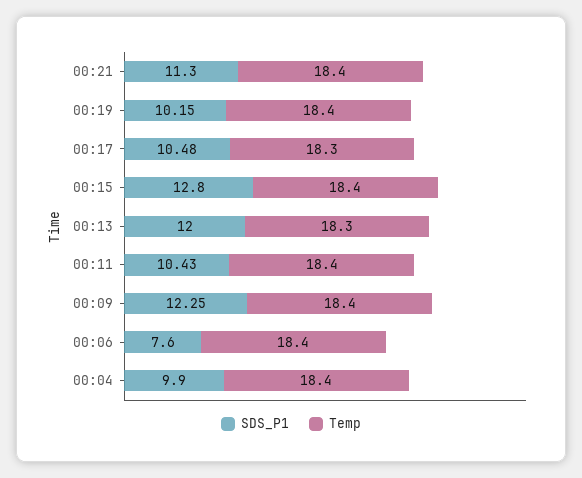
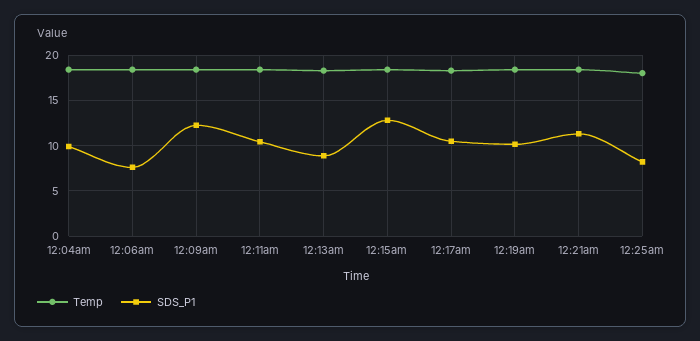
SDS_P1, 00:13: 12 -> 9
Temp, 12:25am: none -> 18
SDS_P1, 12:25am: none -> 8

